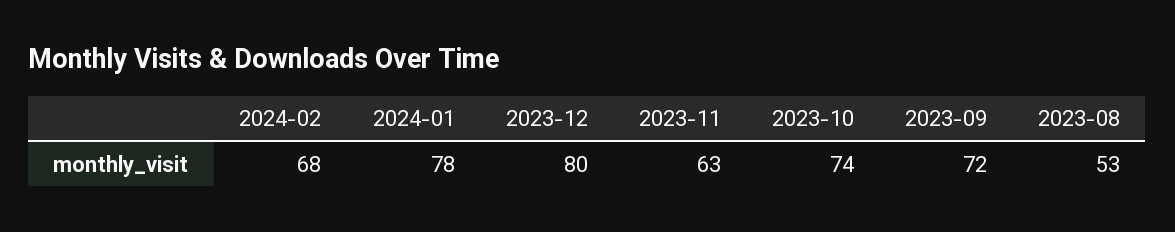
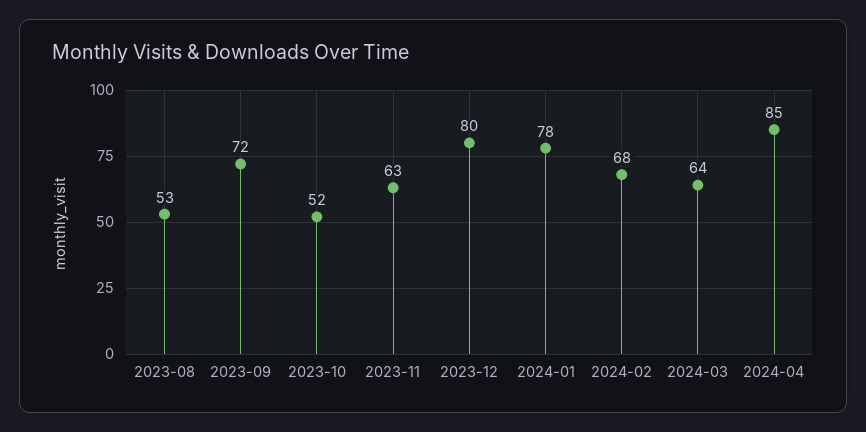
2023-10: 74 -> 52
2024-03: none -> 64
2024-04: none -> 85

